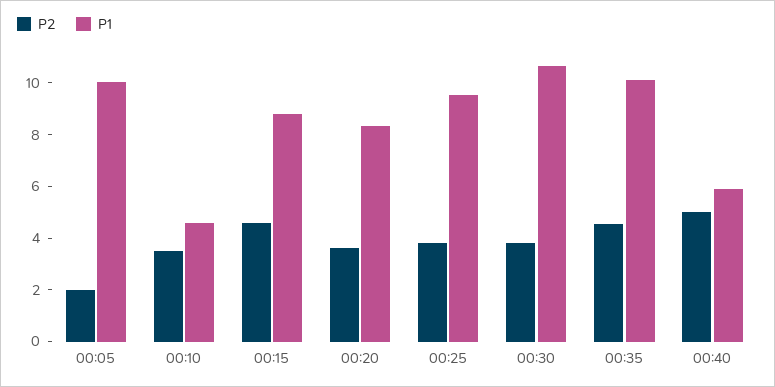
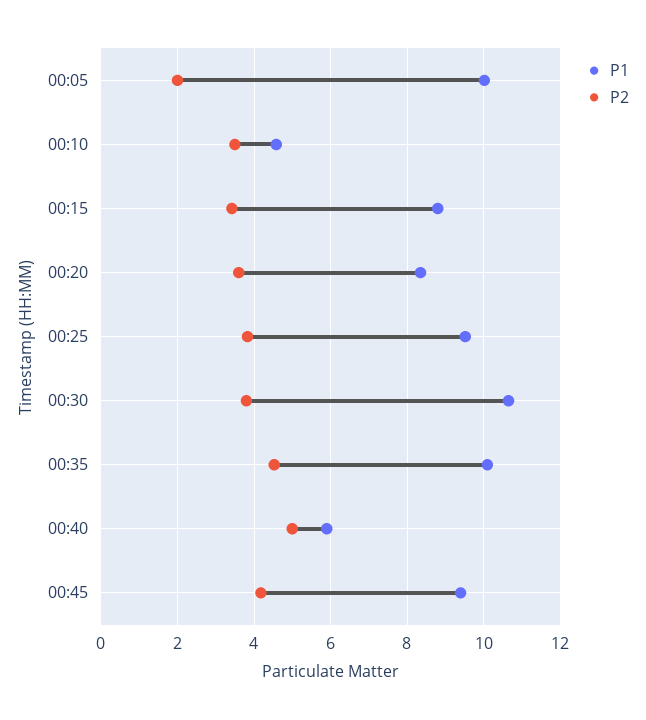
P2, 00:15: 4.5 -> 3.4
P1, 00:45: none -> 9.4
P2, 00:45: none -> 4.2

